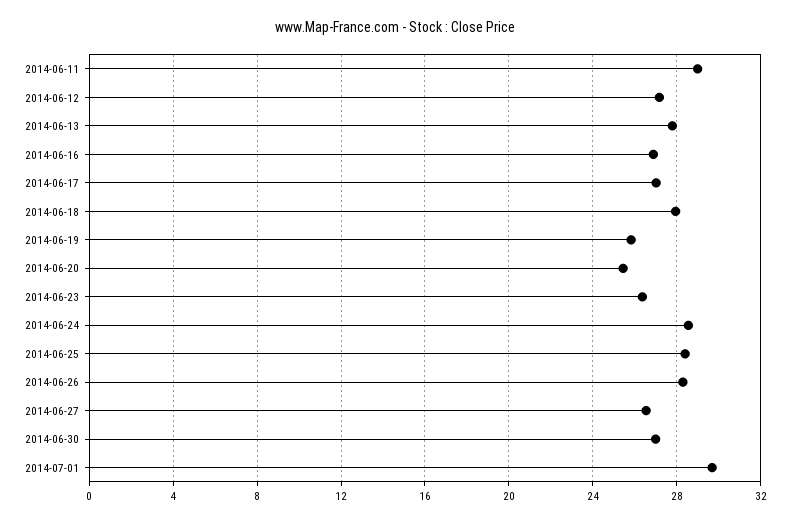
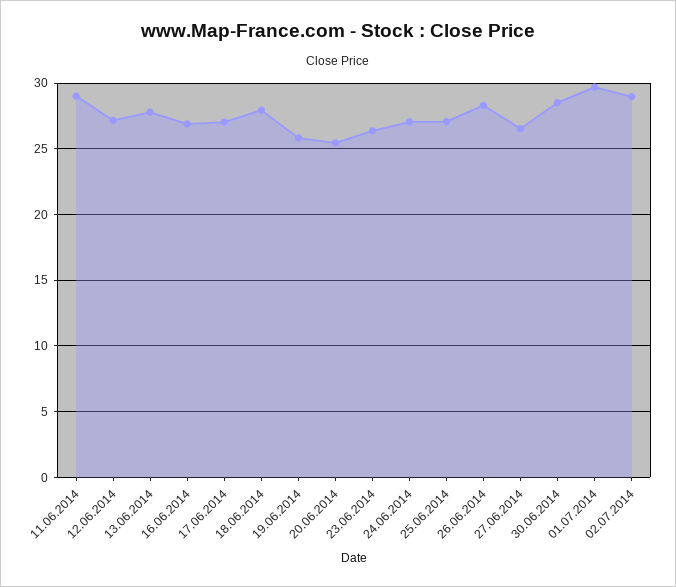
2014-06-24: 28.5 -> 27
2014-06-25: 28.5 -> 27
2014-06-30: 27 -> 28.5
02.07.2014: none -> 29

